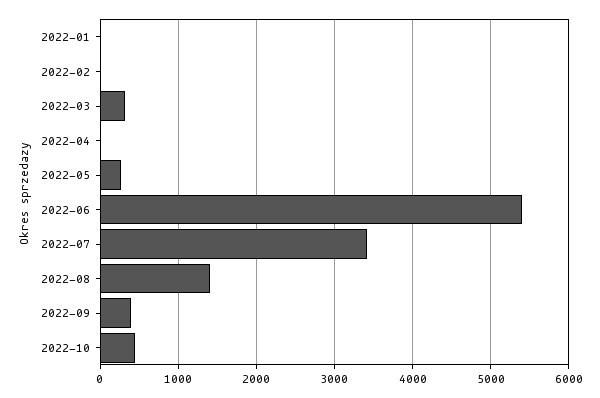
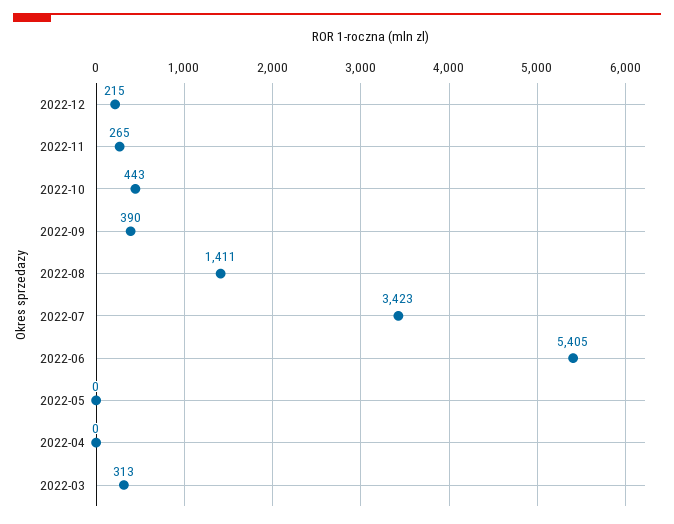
2022-01: 0 -> none
2022-02: 0 -> none
2022-05: 300 -> 0
2022-12: none -> 215
2022-11: none -> 265

